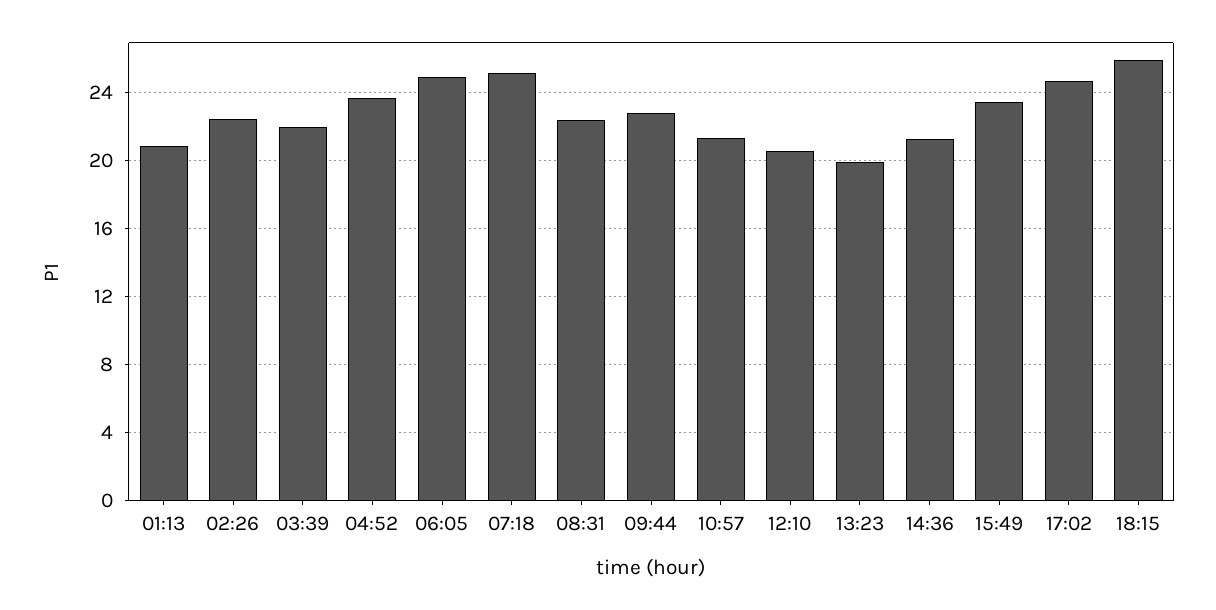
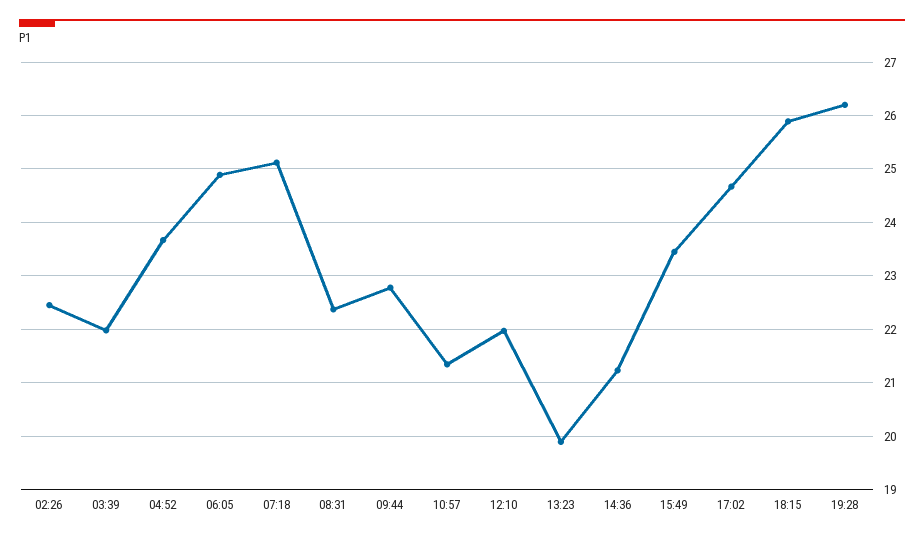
01:13: 21 -> none
12:10: 20.5 -> 22
19:28: none -> 26.2

